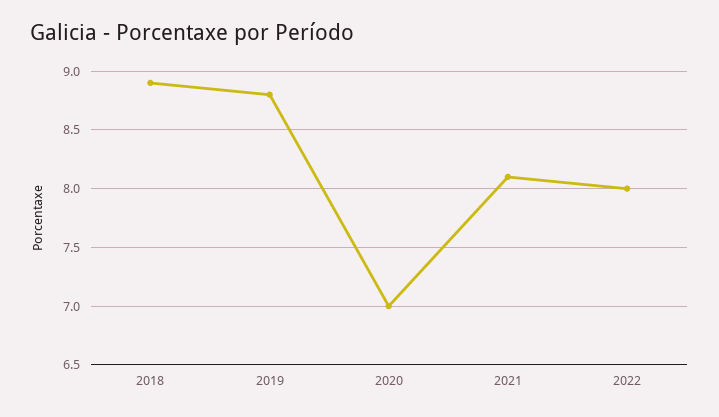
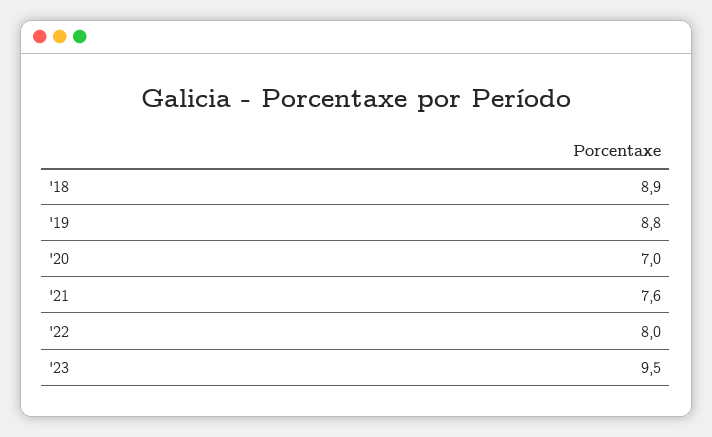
2021: 8.1 -> 7.6
'23: none -> 9.5

